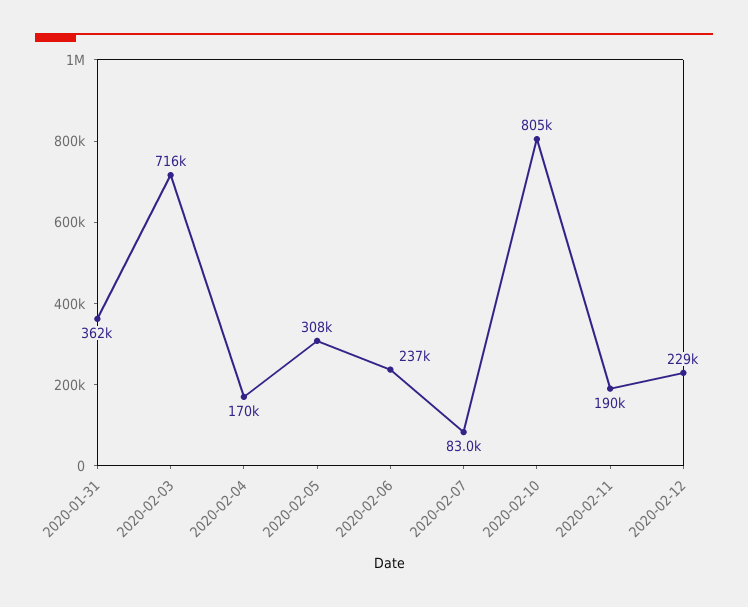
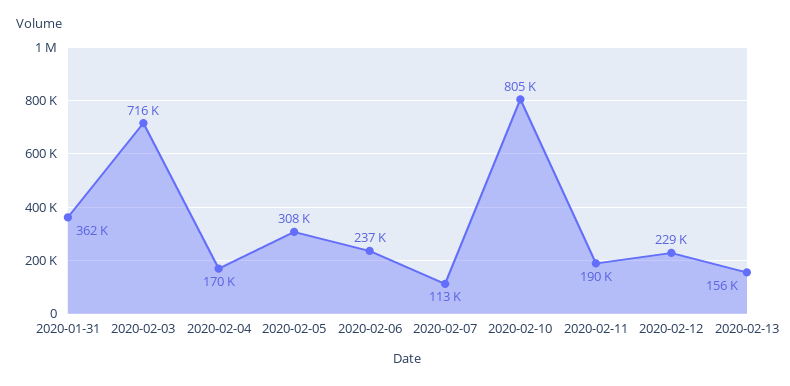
2020-02-07: 83000 -> 113000
2020-02-13: none -> 156000

